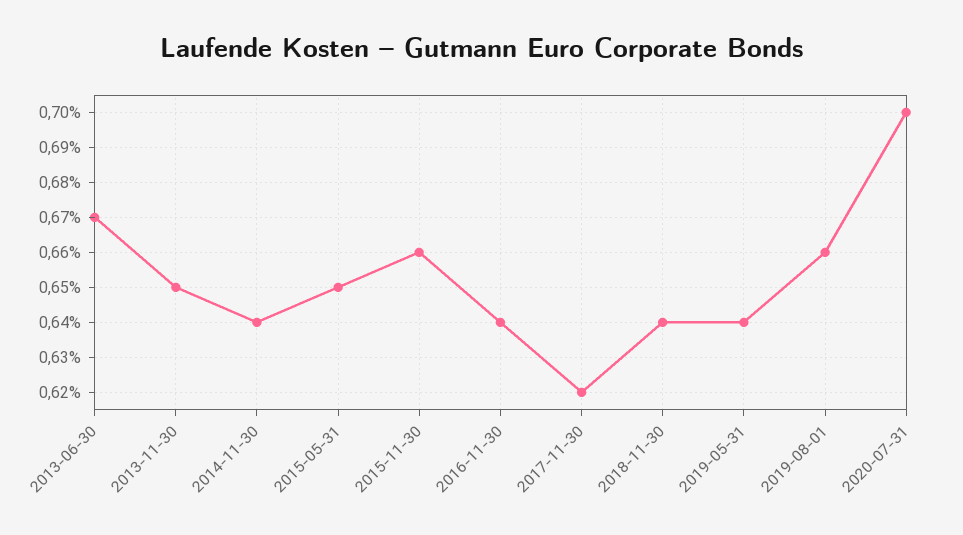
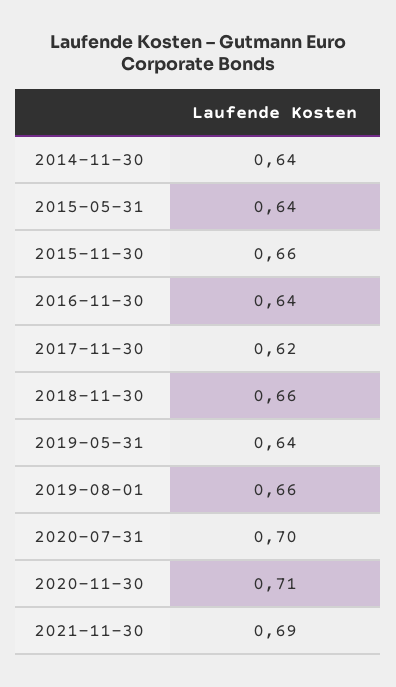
2013-06-30: 0.67 -> none
2013-11-30: 0.65 -> none
2015-05-31: 0.65 -> 0.64
2018-11-30: 0.64 -> 0.66
2020-11-30: none -> 0.71
2021-11-30: none -> 0.69

